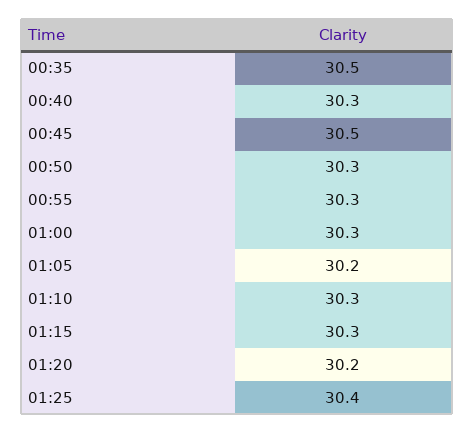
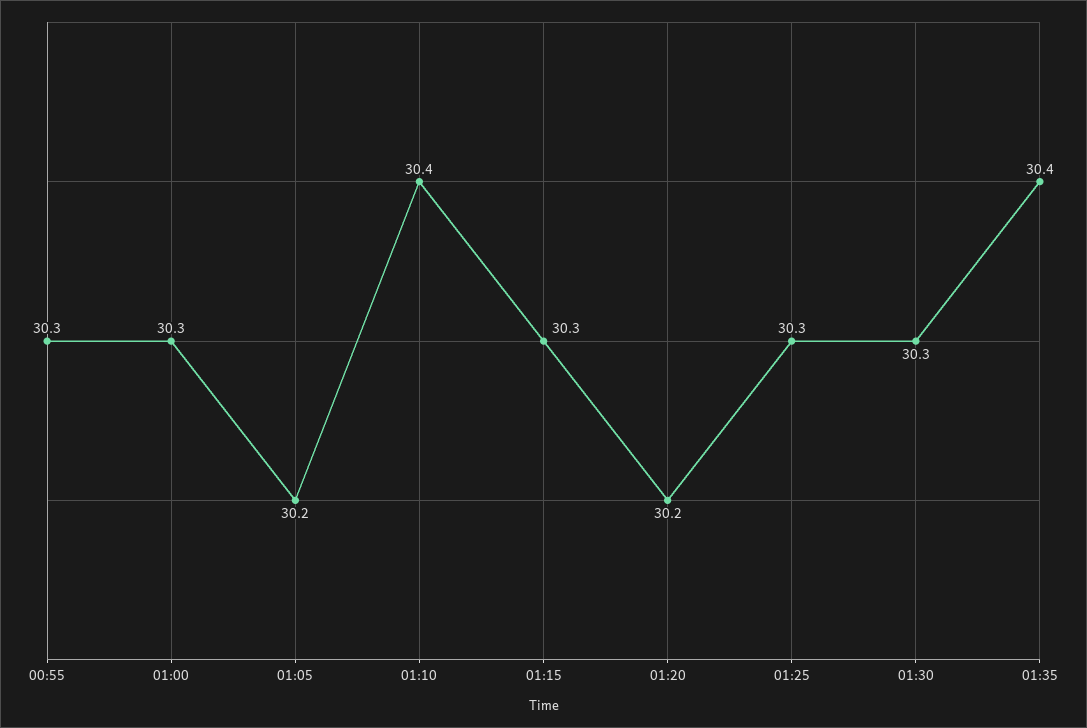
00:35: 30.5 -> none
00:40: 30.3 -> none
00:45: 30.5 -> none
00:50: 30.3 -> none
01:10: 30.3 -> 30.4
01:25: 30.4 -> 30.3
01:30: none -> 30.3
01:35: none -> 30.4

